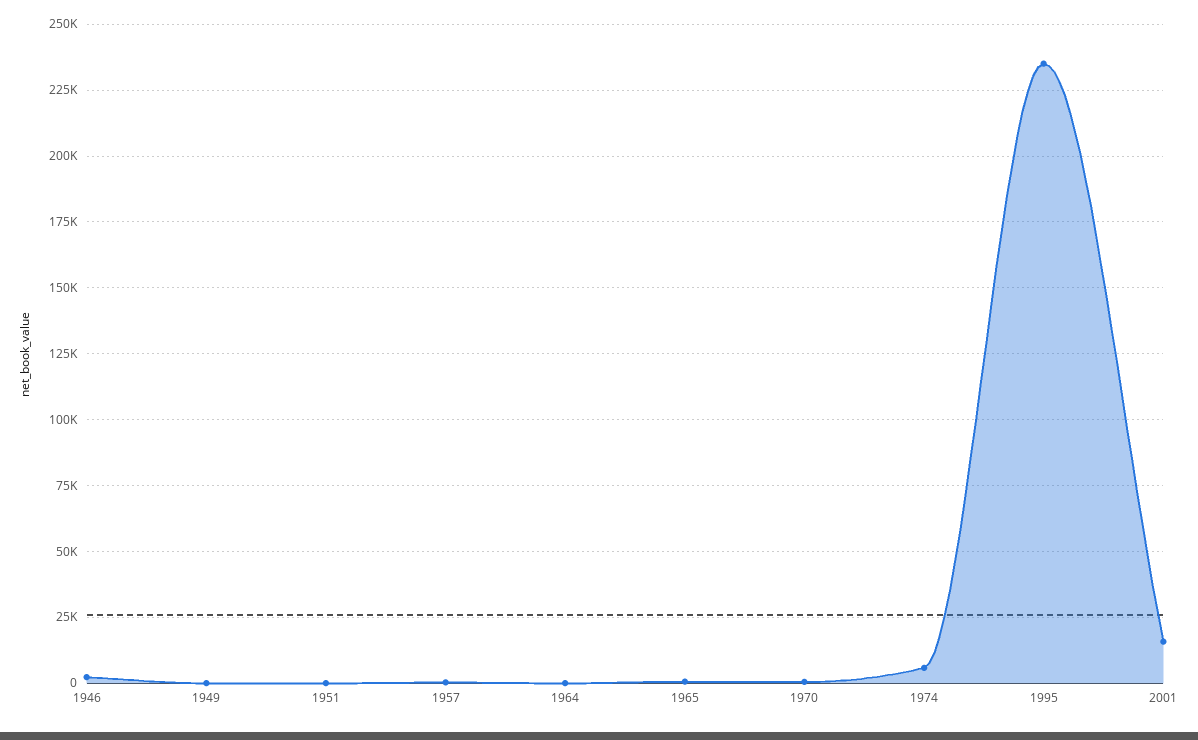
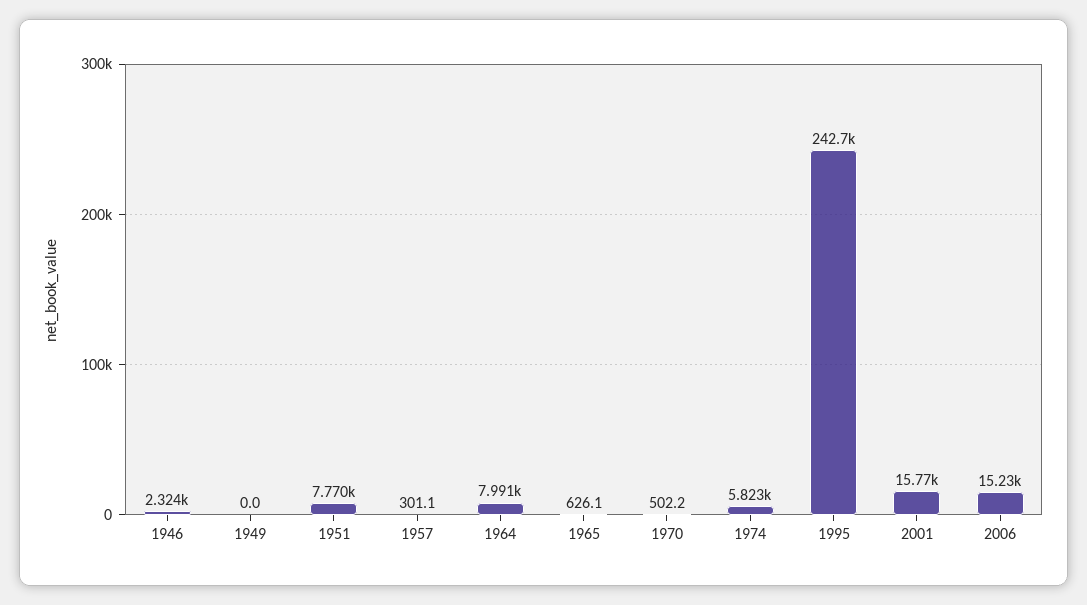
1951: 0 -> 7770
1964: 0 -> 7991
1995: 235000 -> 242700
2006: none -> 15230

